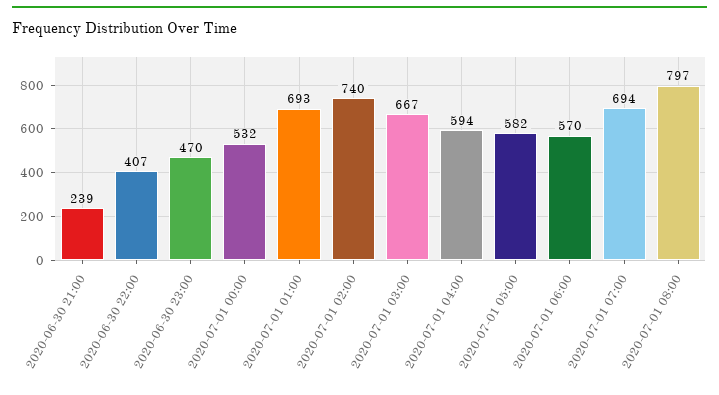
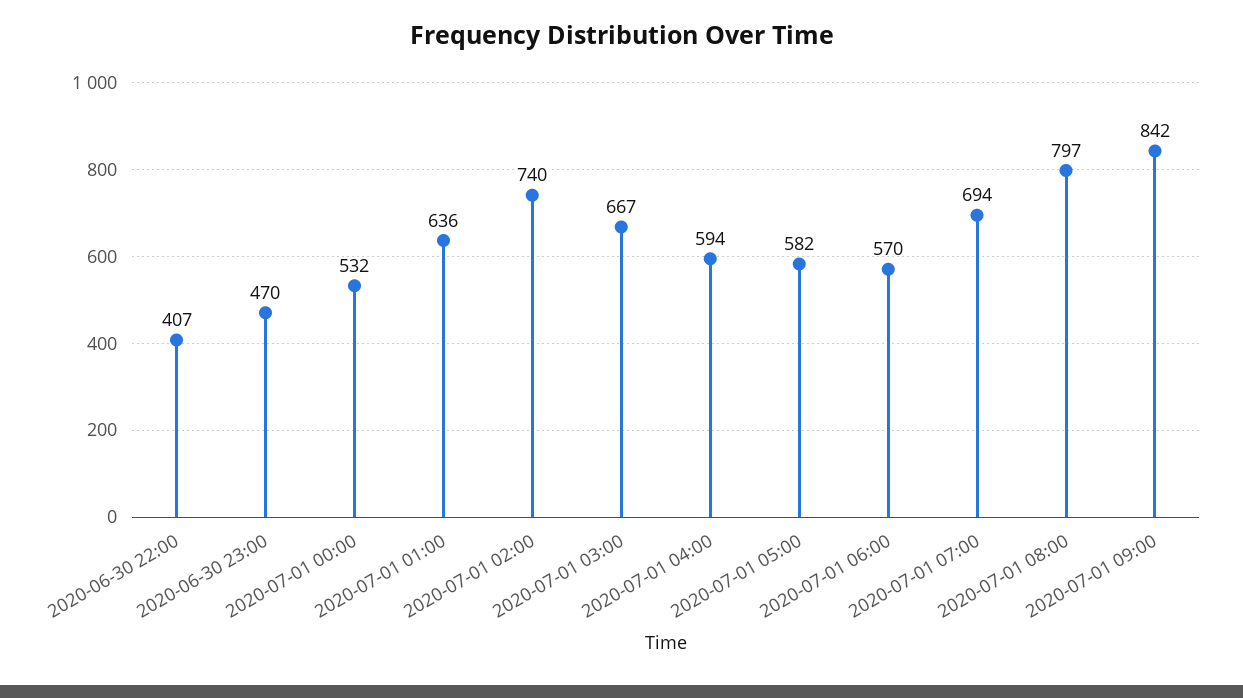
2020-06-30 21:00: 239 -> none
2020-07-01 01:00: 693 -> 636
2020-07-01 09:00: none -> 842

